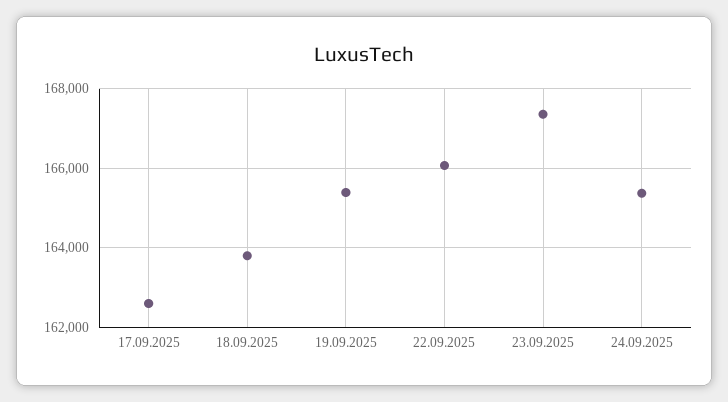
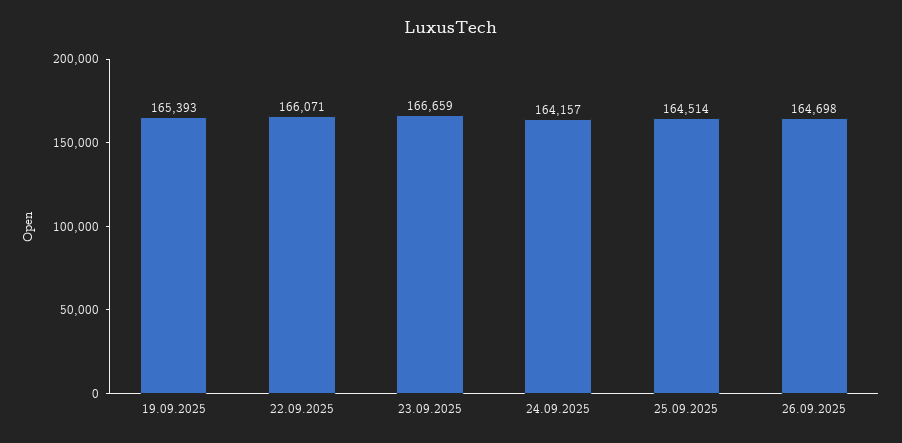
17.09.2025: 162600 -> none
18.09.2025: 163800 -> none
23.09.2025: 167400 -> 166659
24.09.2025: 165400 -> 164157
25.09.2025: none -> 164514
26.09.2025: none -> 164698

